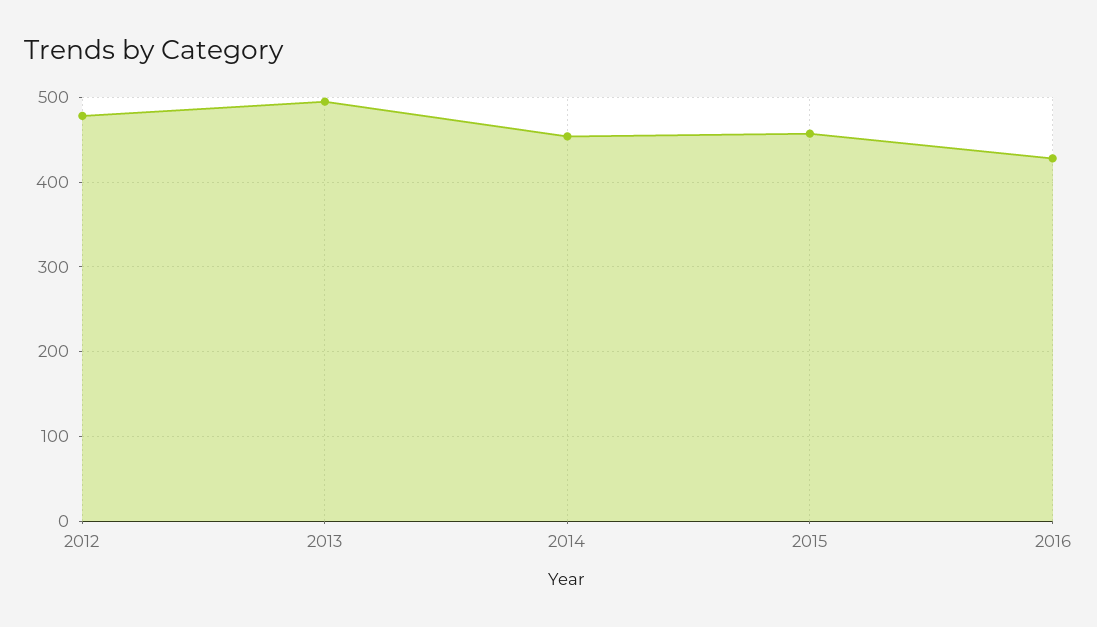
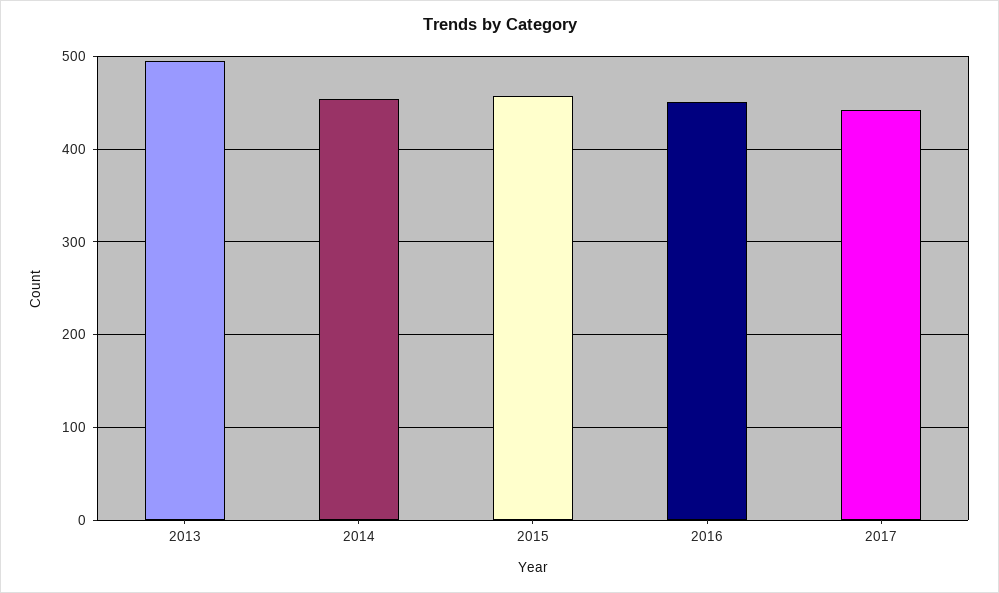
2012: 480 -> none
2016: 430 -> 450
2017: none -> 440

